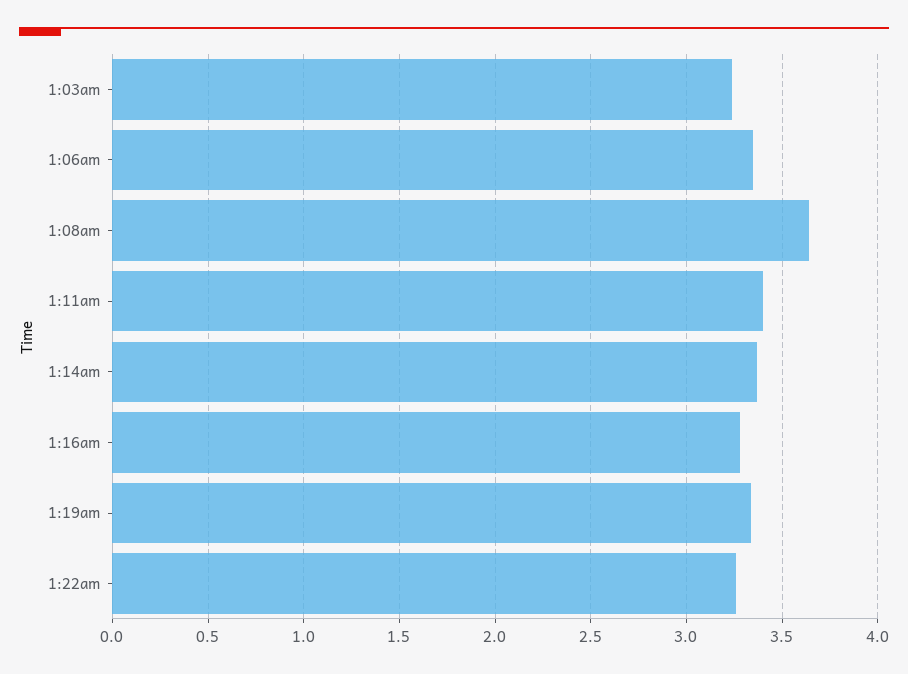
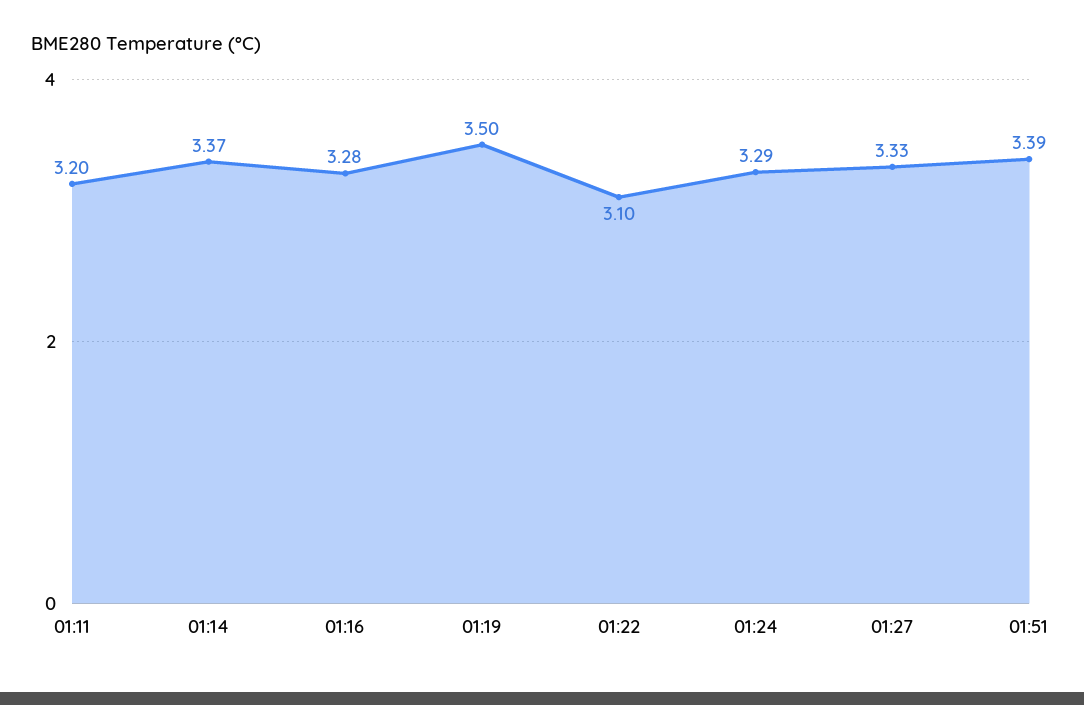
1:03am: 3.25 -> none
1:06am: 3.35 -> none
1:08am: 3.65 -> none
1:11am: 3.4 -> 3.2
1:19am: 3.35 -> 3.5
1:22am: 3.25 -> 3.1
01:24: none -> 3.29
01:27: none -> 3.33
01:51: none -> 3.39

